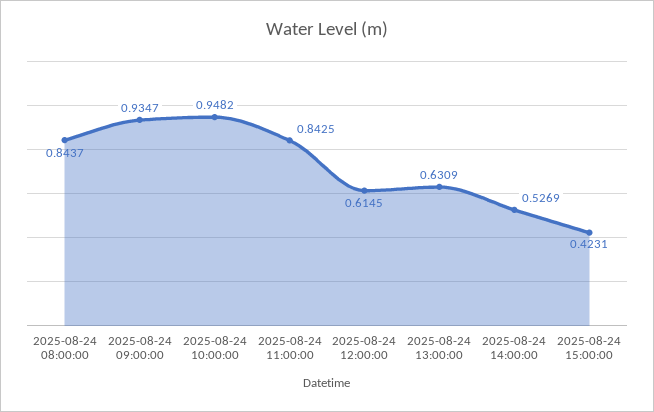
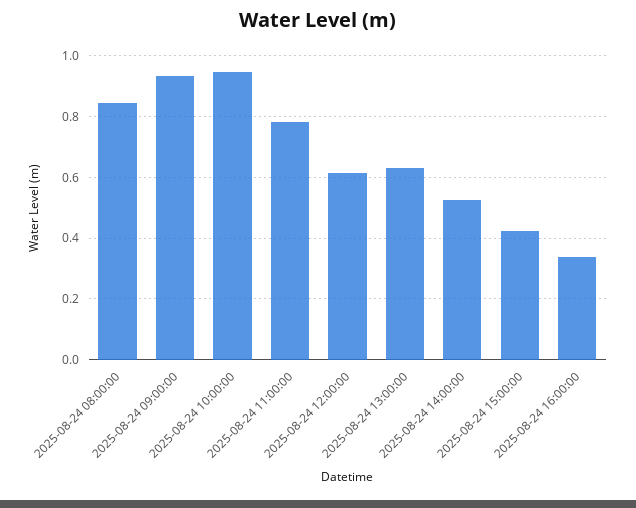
2025-08-24 11:00:00: 0.8425 -> 0.78
2025-08-24 16:00:00: none -> 0.34

